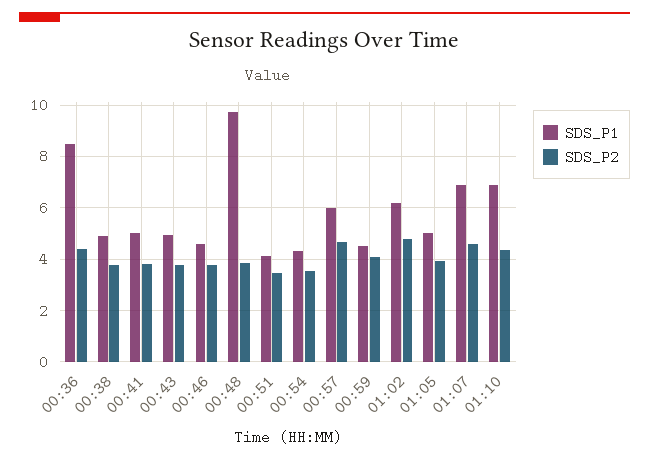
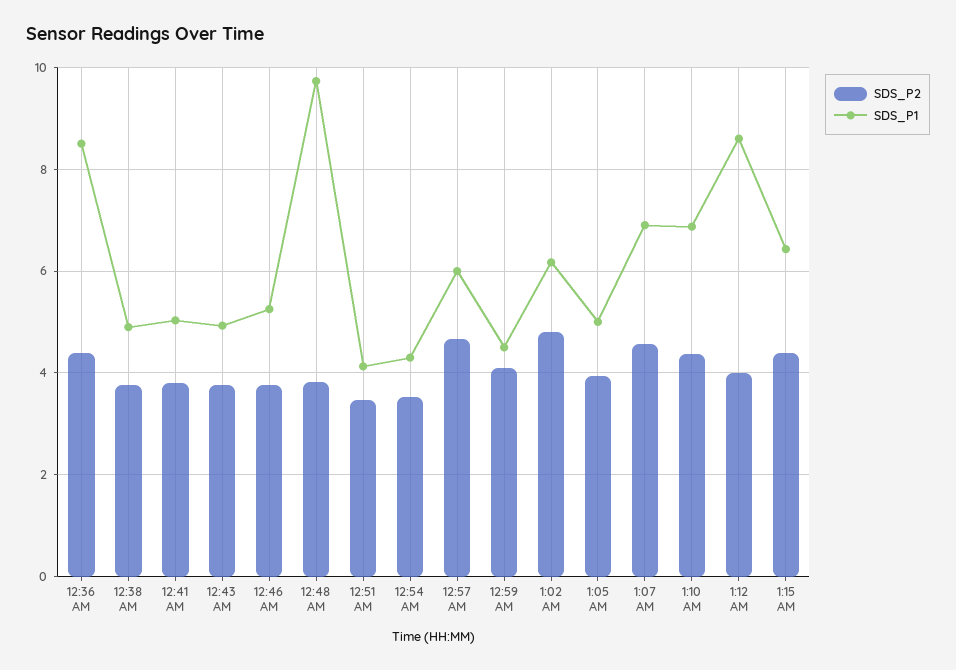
SDS_P1, 00:46: 4.5 -> 5.2
SDS_P2, 1:12 AM: none -> 4
SDS_P1, 1:12 AM: none -> 8.6
SDS_P2, 1:15 AM: none -> 4.4
SDS_P1, 1:15 AM: none -> 6.4

